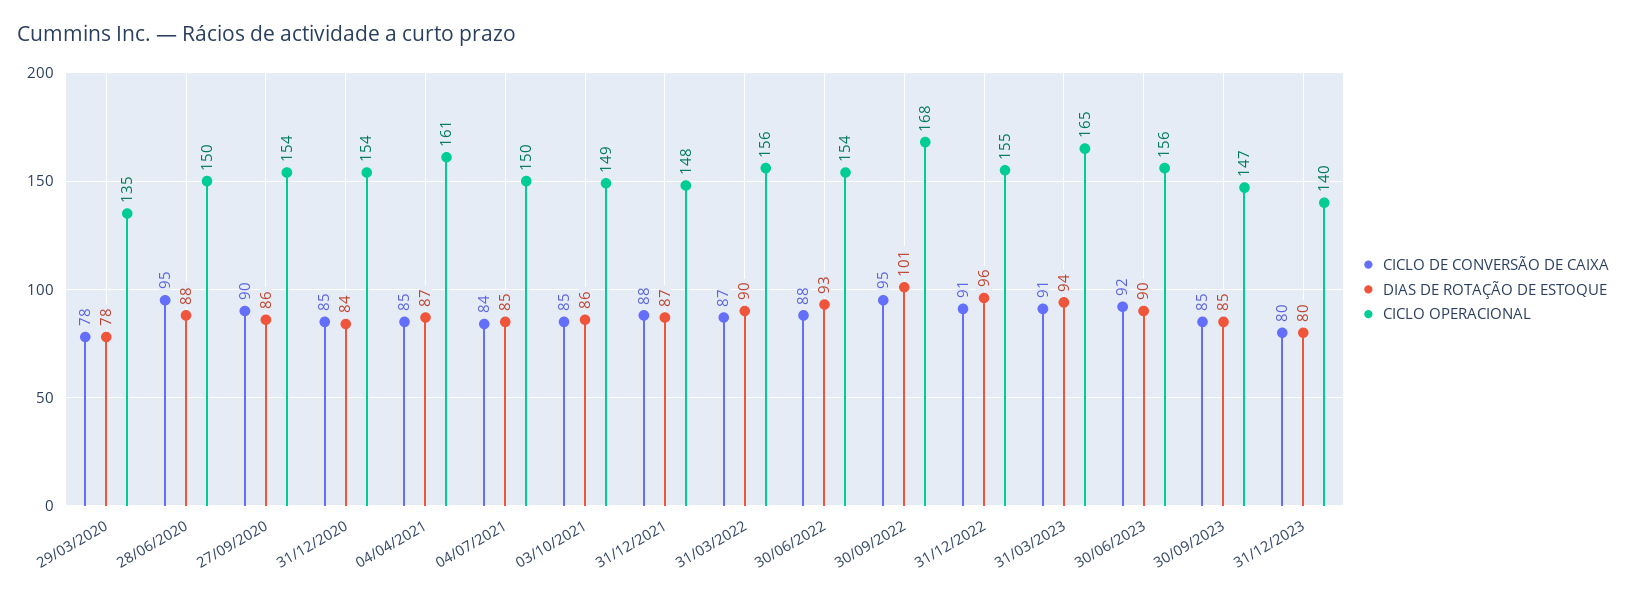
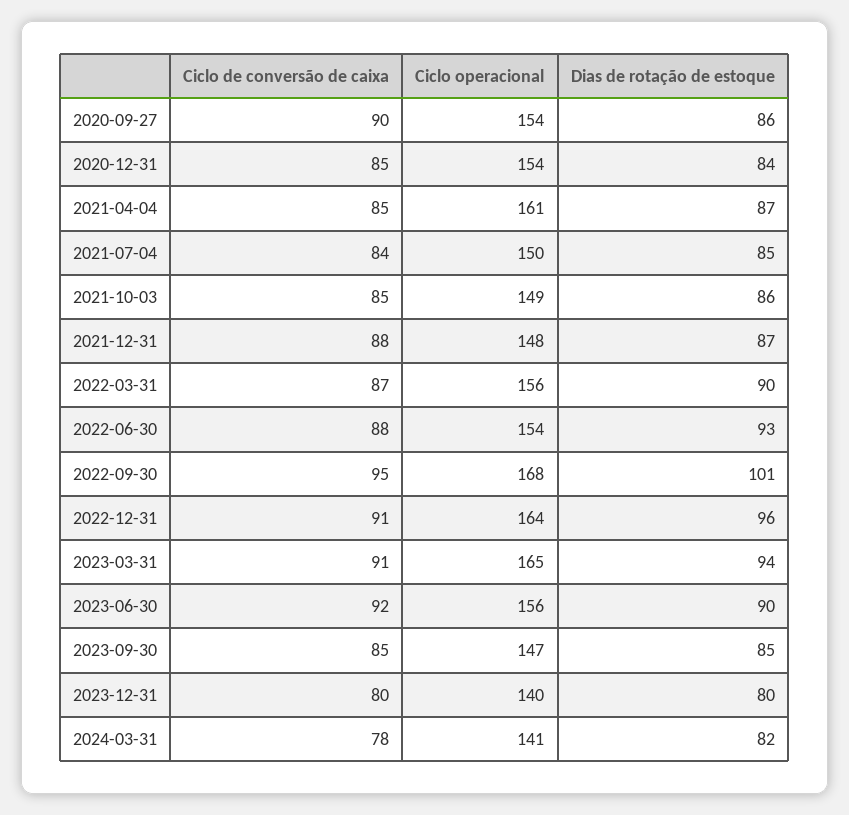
CICLO DE CONVERSÃO DE CAIXA, 29/03/2020: 78 -> none
DIAS DE ROTAÇÃO DE ESTOQUE, 29/03/2020: 78 -> none
CICLO OPERACIONAL, 29/03/2020: 135 -> none
CICLO DE CONVERSÃO DE CAIXA, 28/06/2020: 95 -> none
DIAS DE ROTAÇÃO DE ESTOQUE, 28/06/2020: 88 -> none
CICLO OPERACIONAL, 28/06/2020: 150 -> none
CICLO OPERACIONAL, 31/12/2022: 155 -> 164
CICLO DE CONVERSÃO DE CAIXA, 2024-03-31: none -> 78
CICLO OPERACIONAL, 2024-03-31: none -> 141
DIAS DE ROTAÇÃO DE ESTOQUE, 2024-03-31: none -> 82

